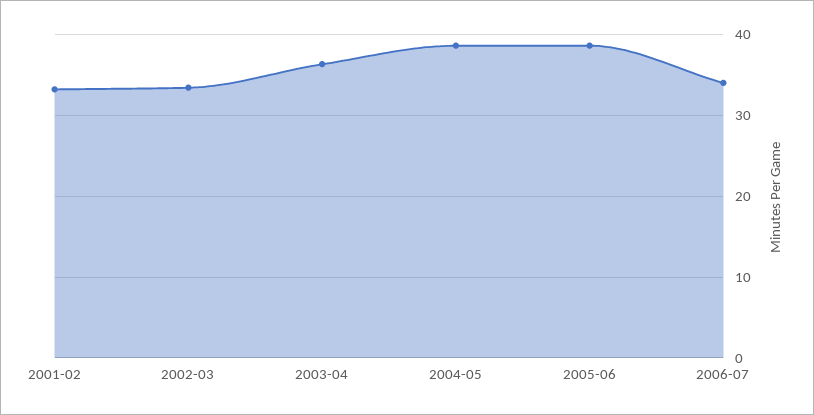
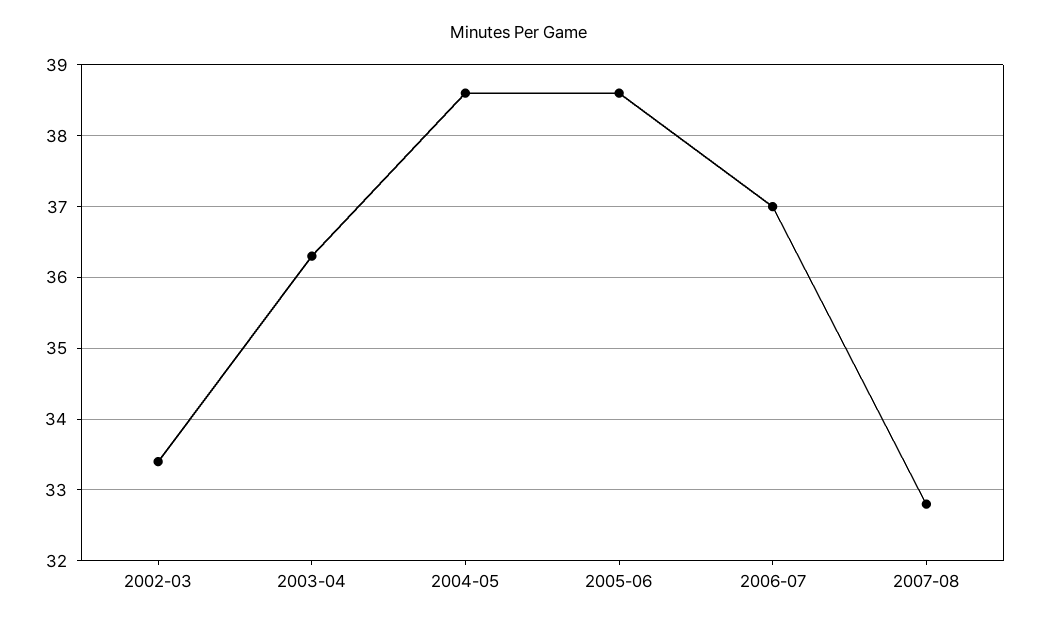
2001-02: 33 -> none
2006-07: 34 -> 37
2007-08: none -> 32.8

